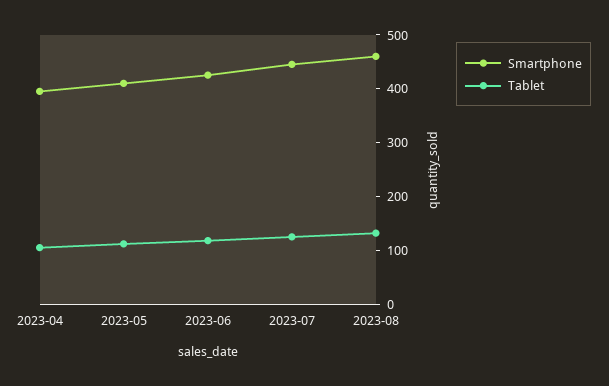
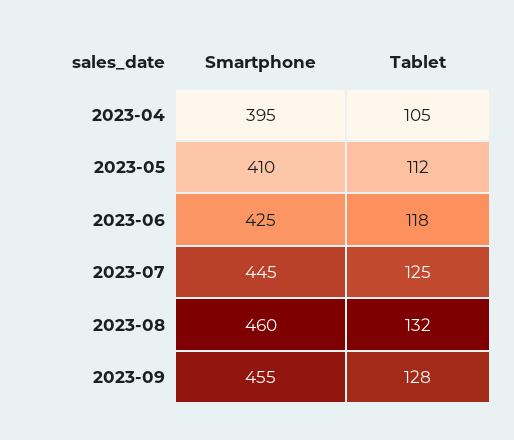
Smartphone, 2023-09: none -> 455
Tablet, 2023-09: none -> 128

